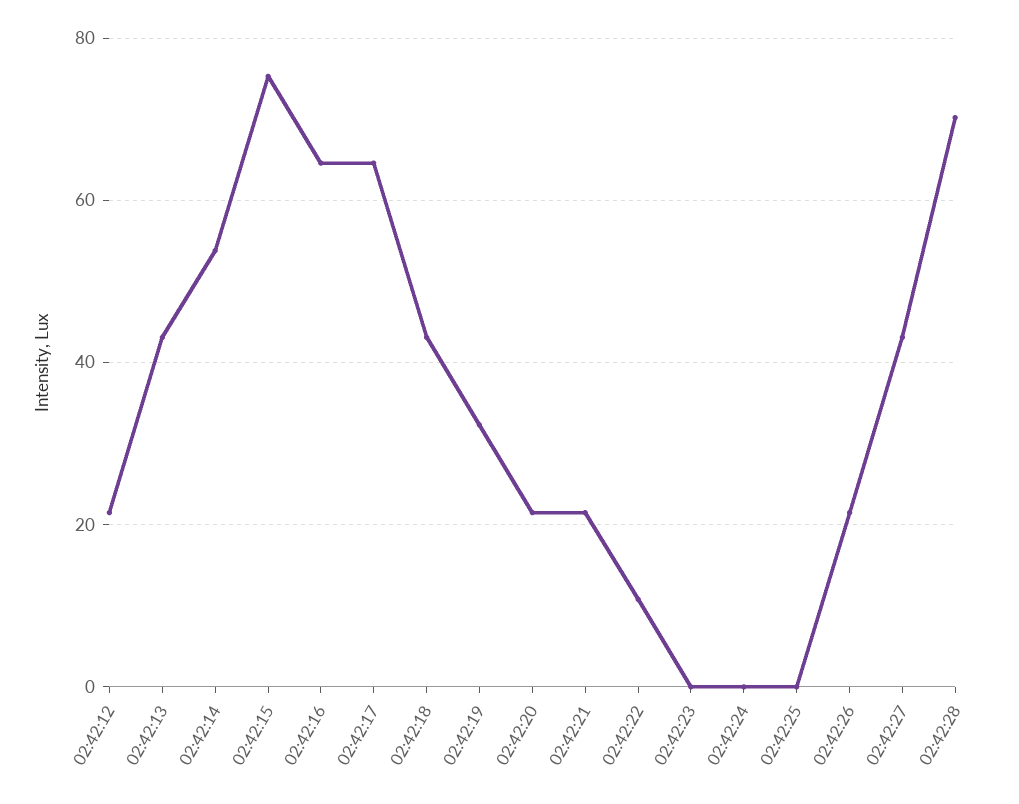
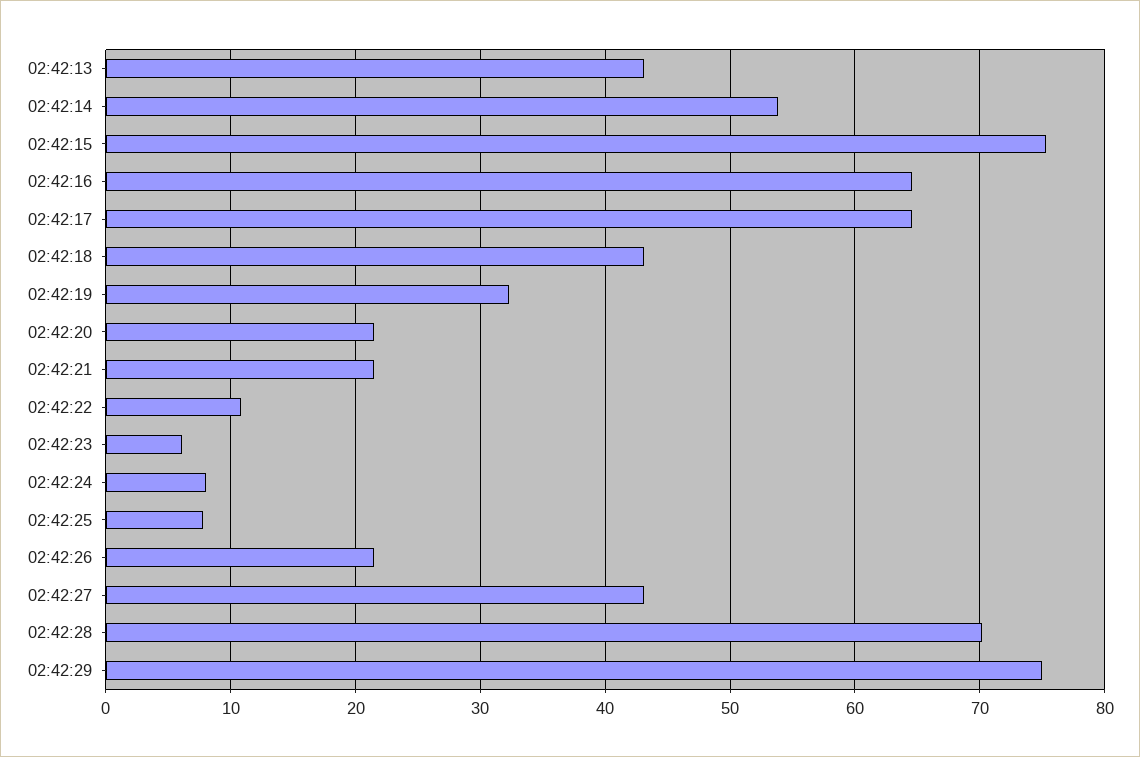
02:42:12: 22 -> none
02:42:23: 0 -> 6
02:42:24: 0 -> 8
02:42:25: 0 -> 8
02:42:29: none -> 75

